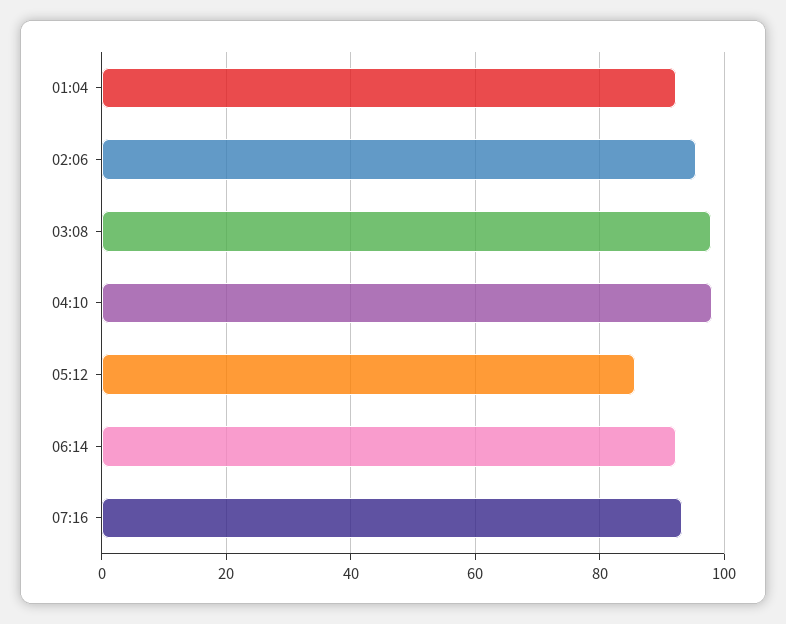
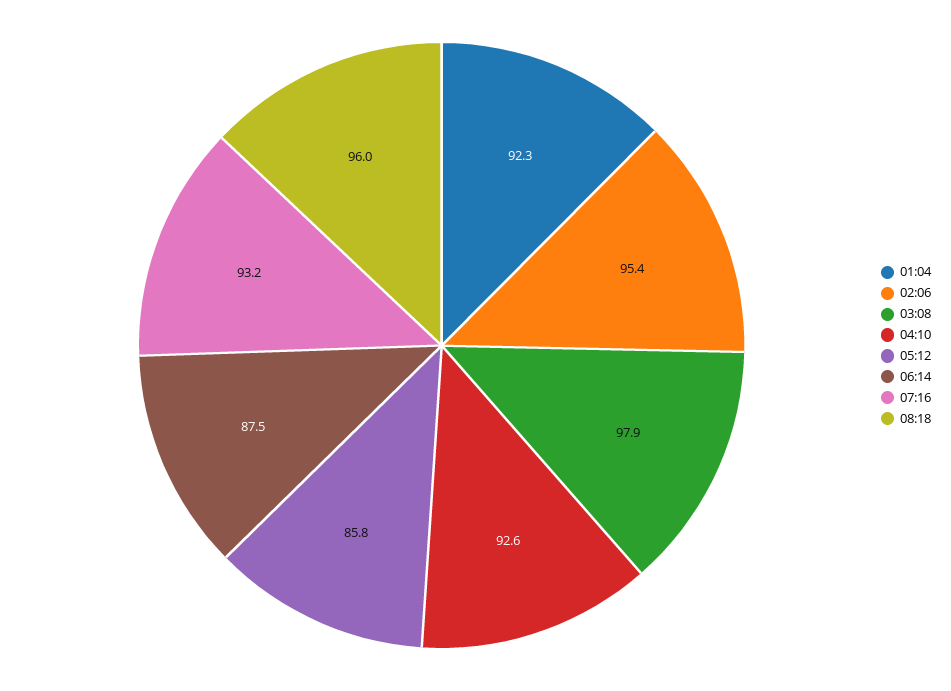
04:10: 98 -> 92.6
06:14: 92 -> 87.5
08:18: none -> 96

